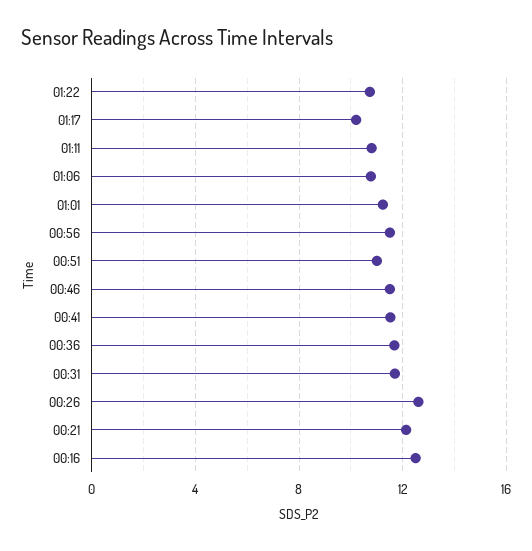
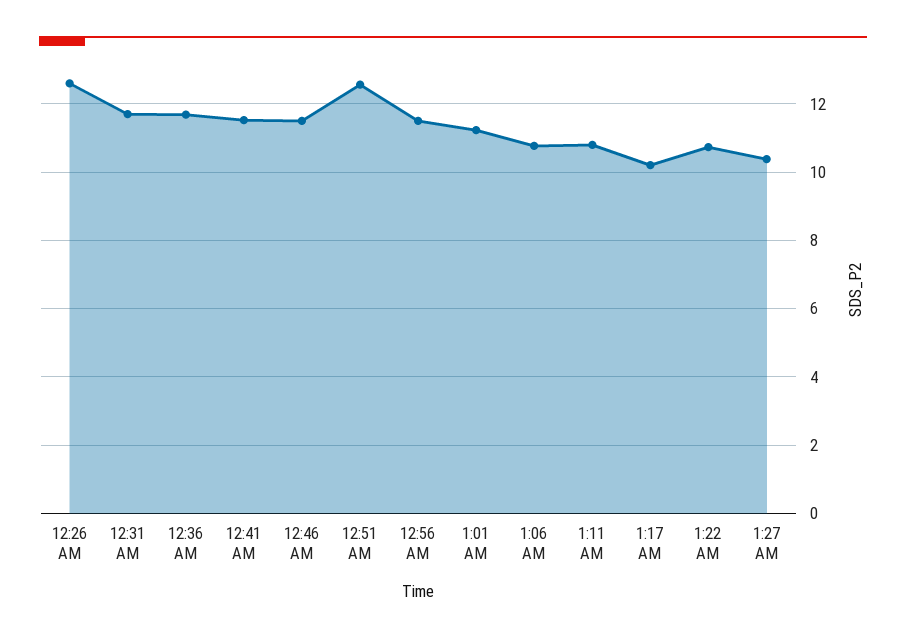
00:51: 11 -> 12.6
00:21: 12 -> none
00:16: 12.5 -> none
1:27 AM: none -> 10.4

